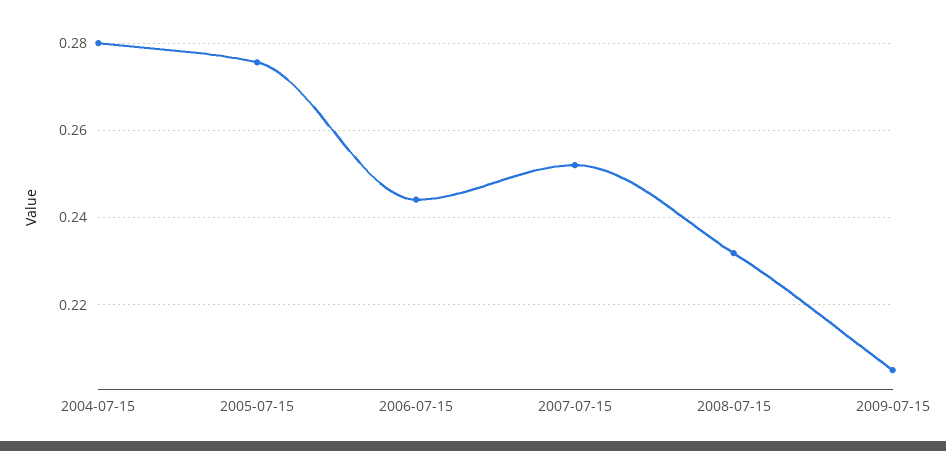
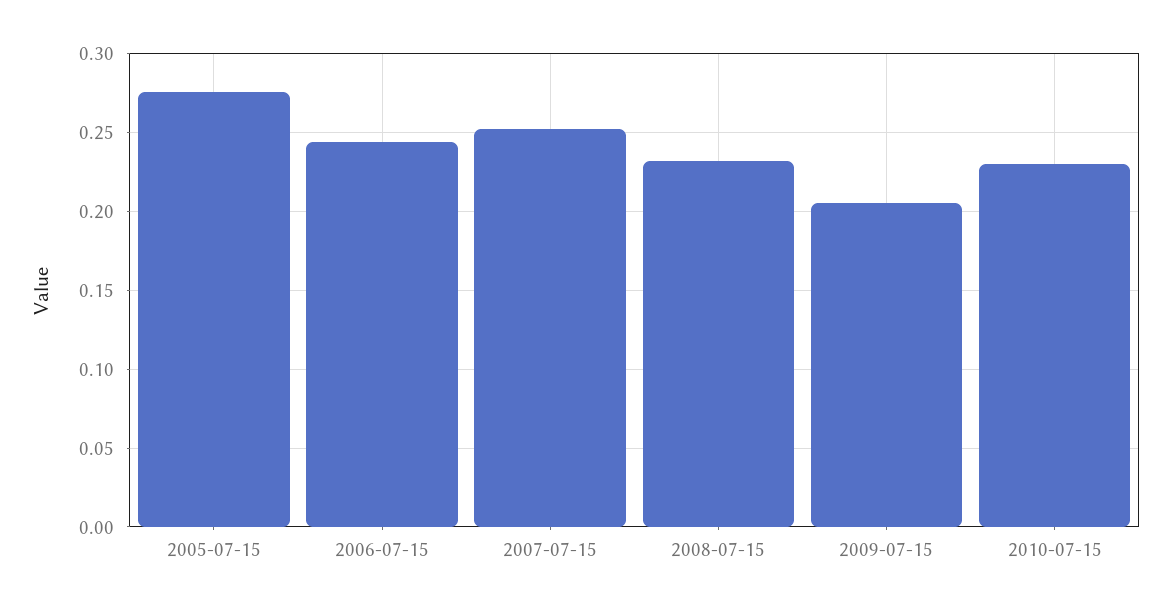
2004-07-15: 0.28 -> none
2010-07-15: none -> 0.23

